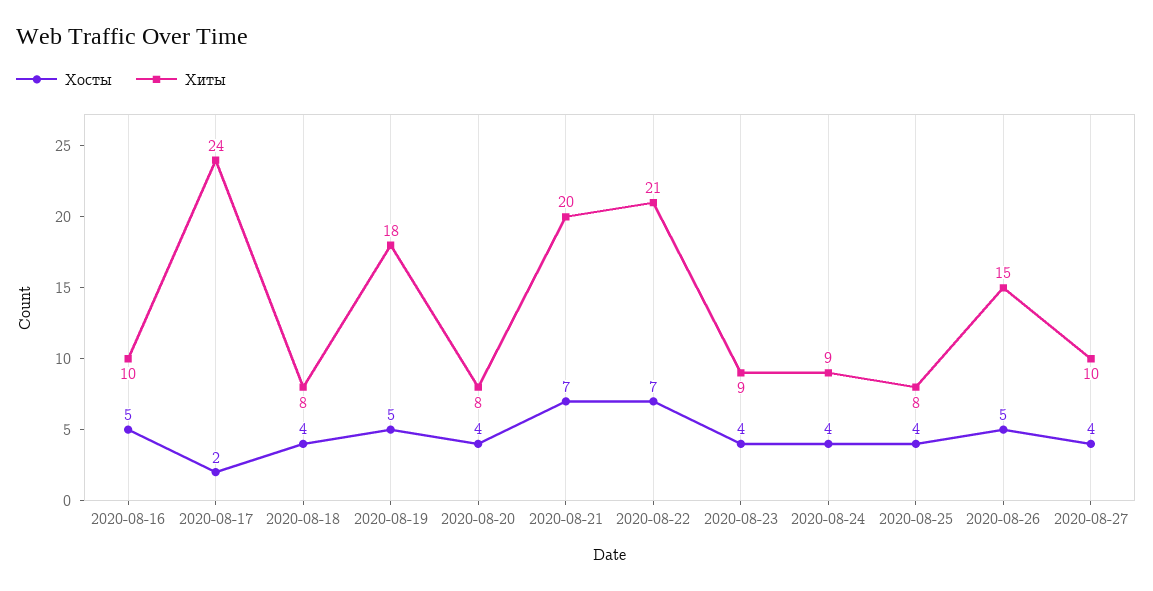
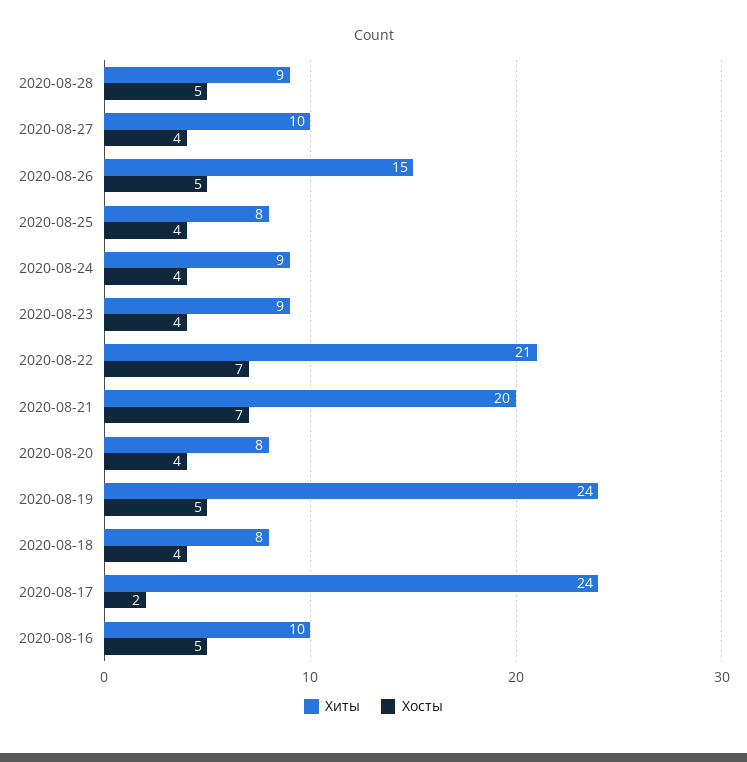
Хиты, 2020-08-19: 18 -> 24
Хиты, 2020-08-28: none -> 9
Хосты, 2020-08-28: none -> 5

